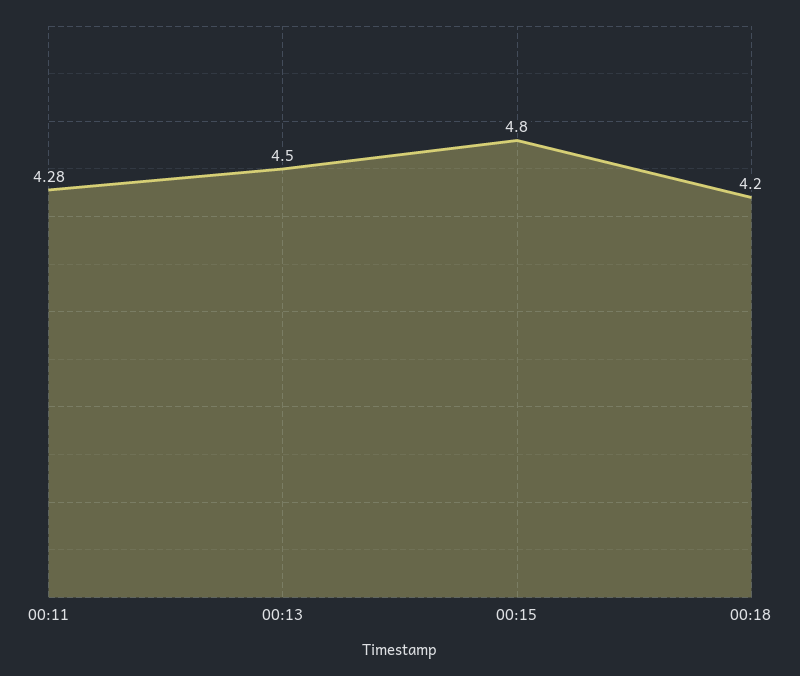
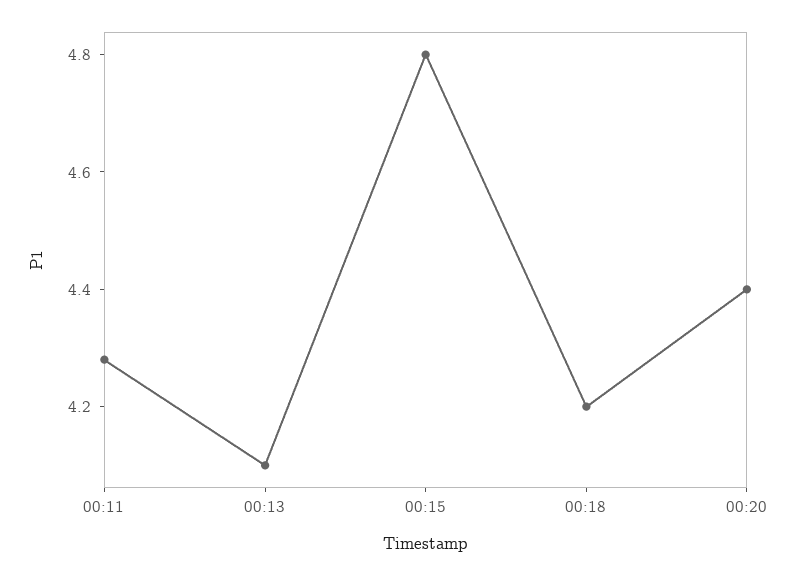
00:13: 4.5 -> 4.1
00:20: none -> 4.4

